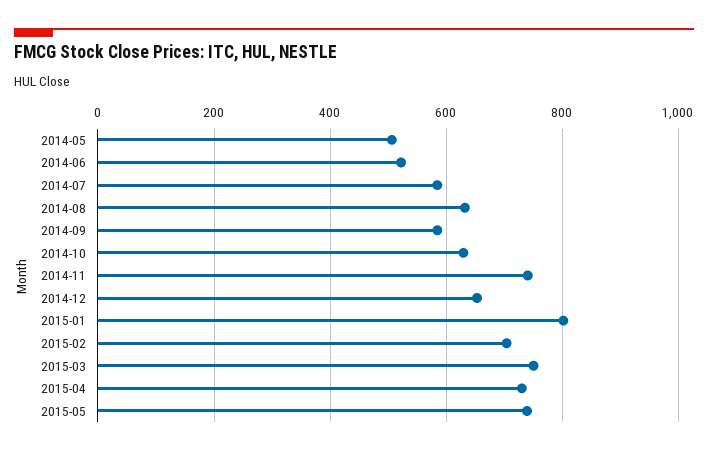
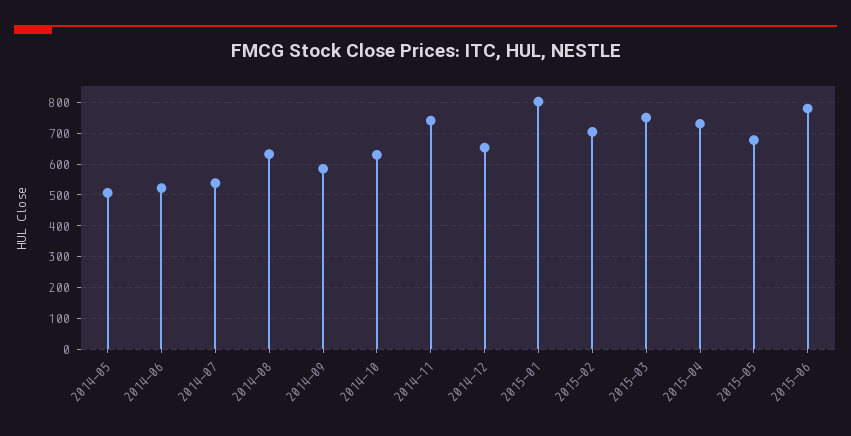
2014-07: 580 -> 540
2015-05: 740 -> 680
2015-06: none -> 780

